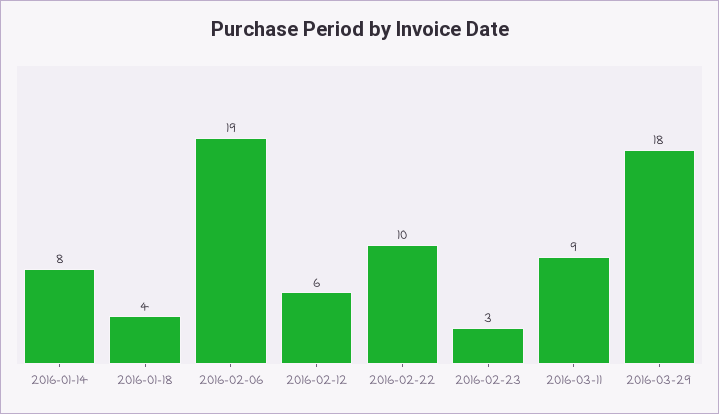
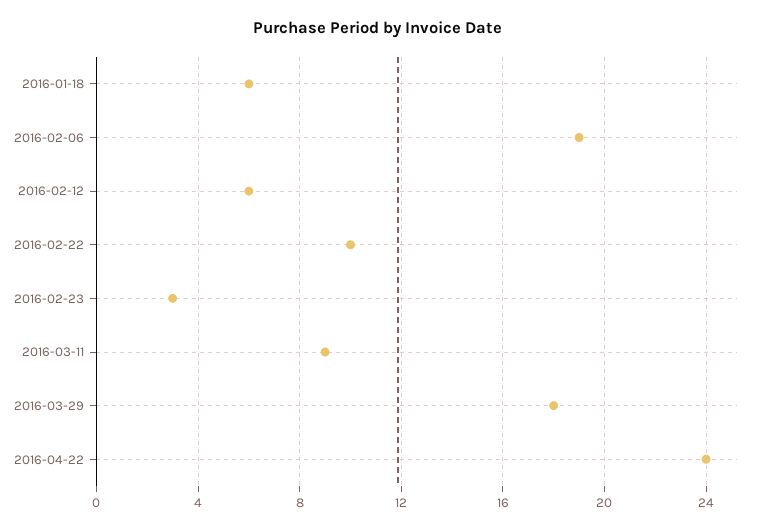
2016-01-14: 8 -> none
2016-01-18: 4 -> 6
2016-04-22: none -> 24

